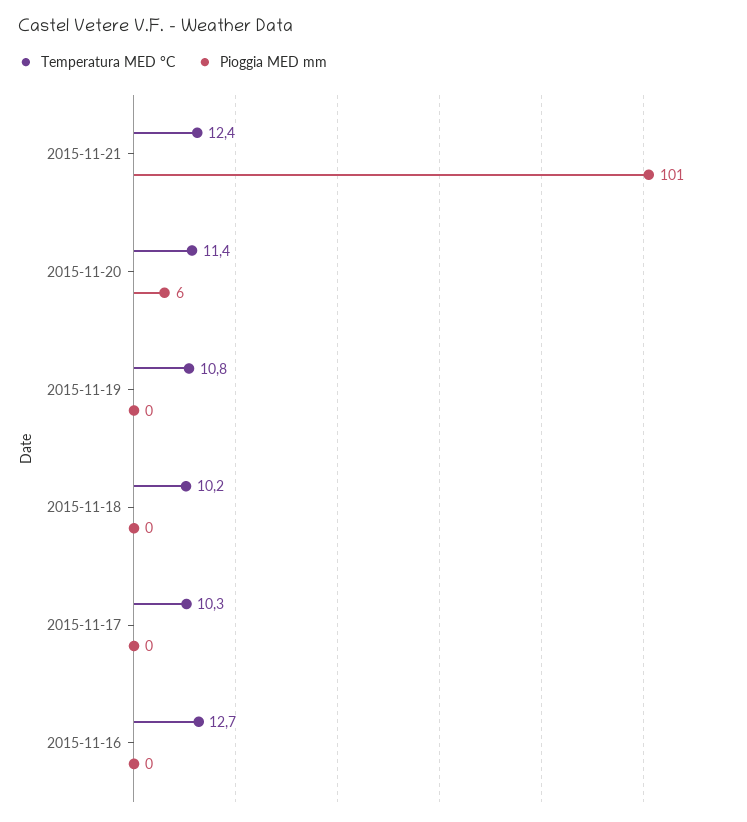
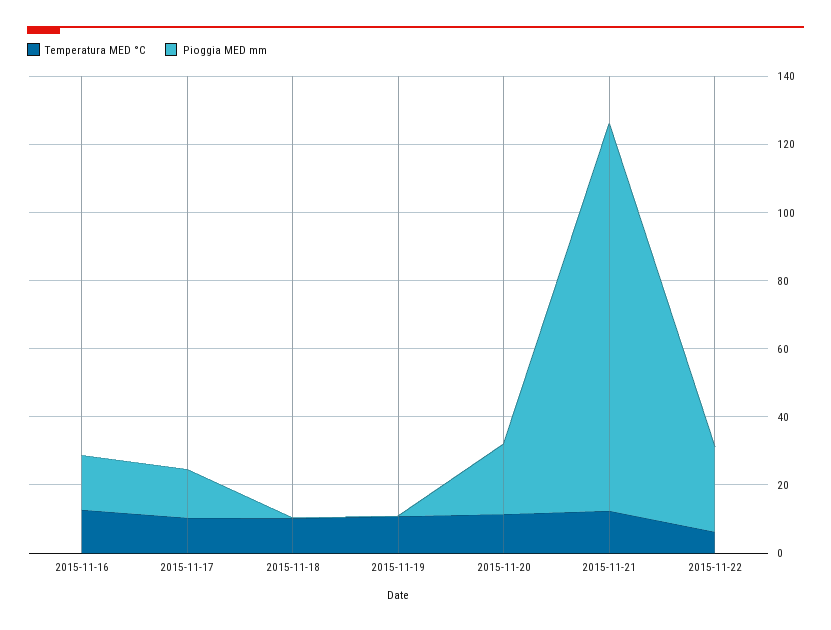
Pioggia MED mm, 2015-11-21: 101 -> 115
Pioggia MED mm, 2015-11-20: 6 -> 20
Pioggia MED mm, 2015-11-17: 0 -> 15
Pioggia MED mm, 2015-11-16: 0 -> 15
Temperatura MED °C, 2015-11-22: none -> 5
Pioggia MED mm, 2015-11-22: none -> 25

